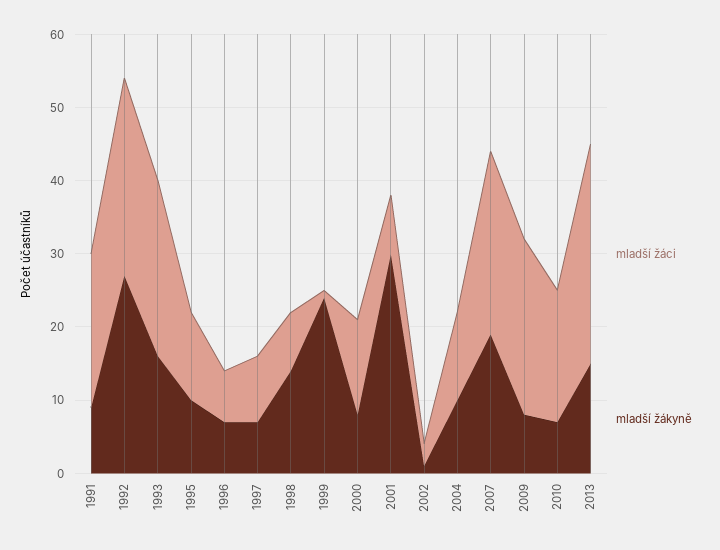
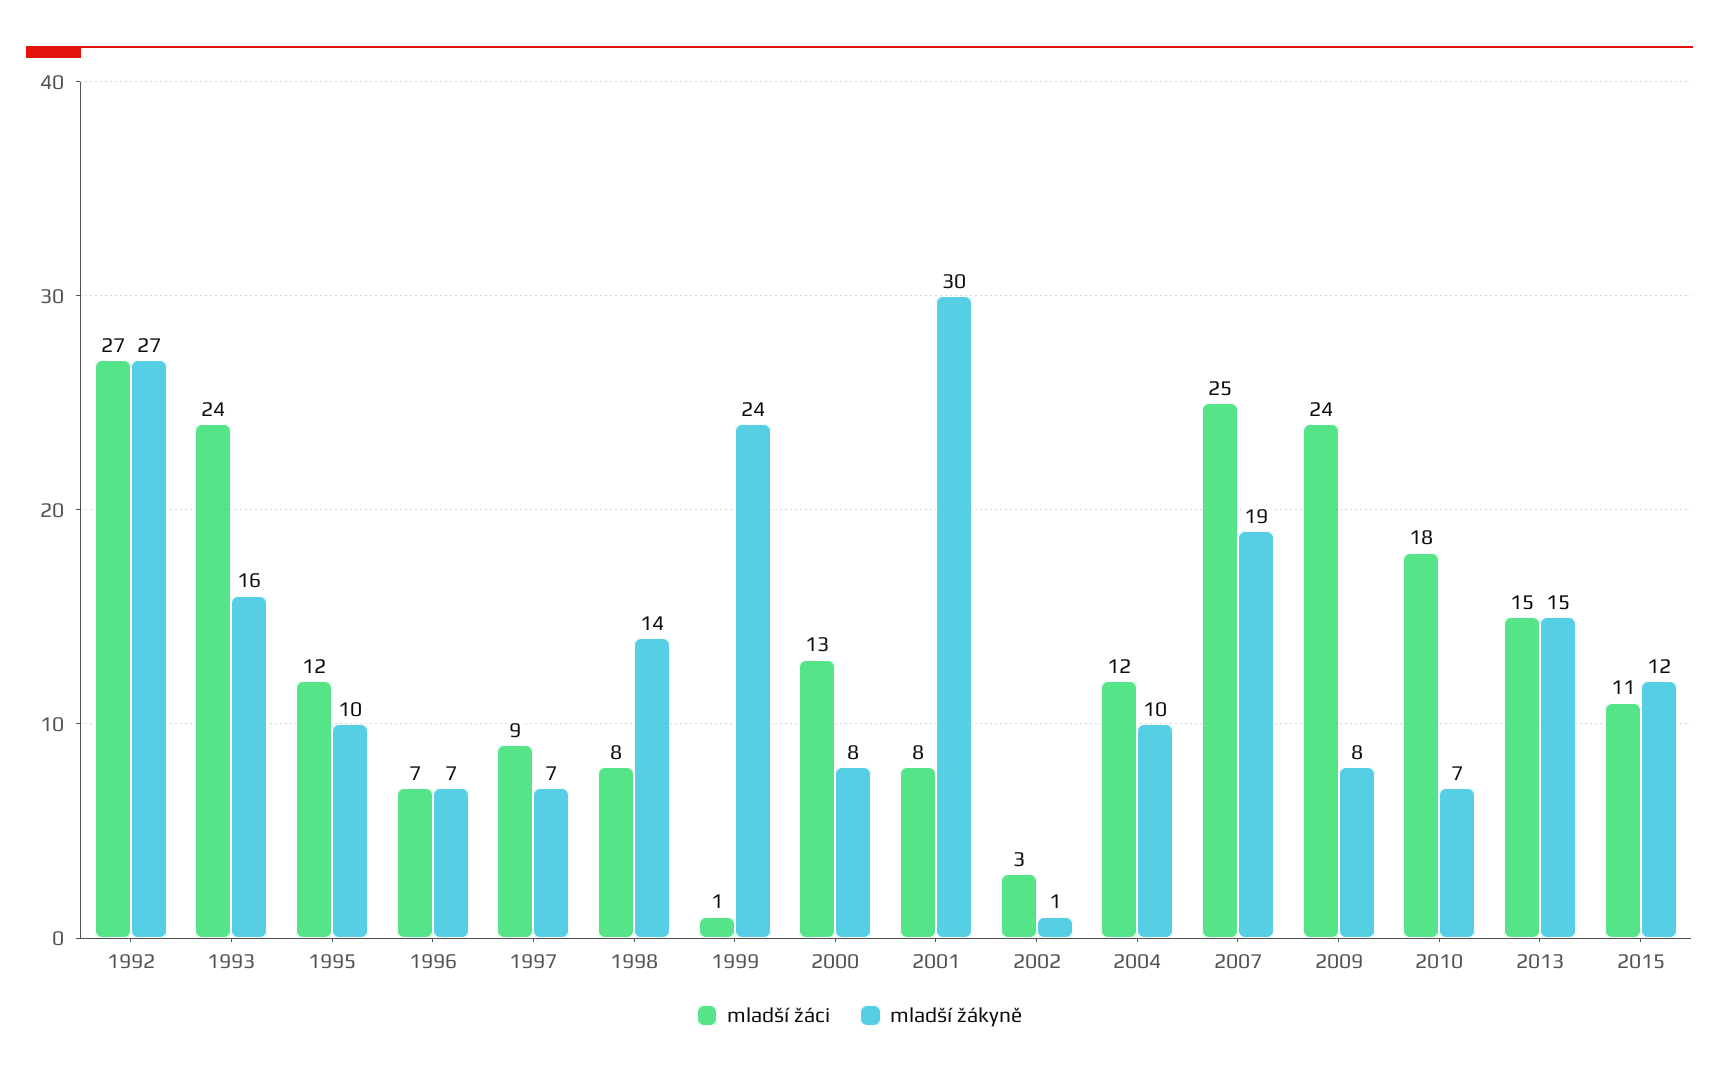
mladší žáci, 1991: 20 -> none
mladší žákyně, 1991: 10 -> none
mladší žáci, 2013: 30 -> 15
mladší žáci, 2015: none -> 11
mladší žákyně, 2015: none -> 12

